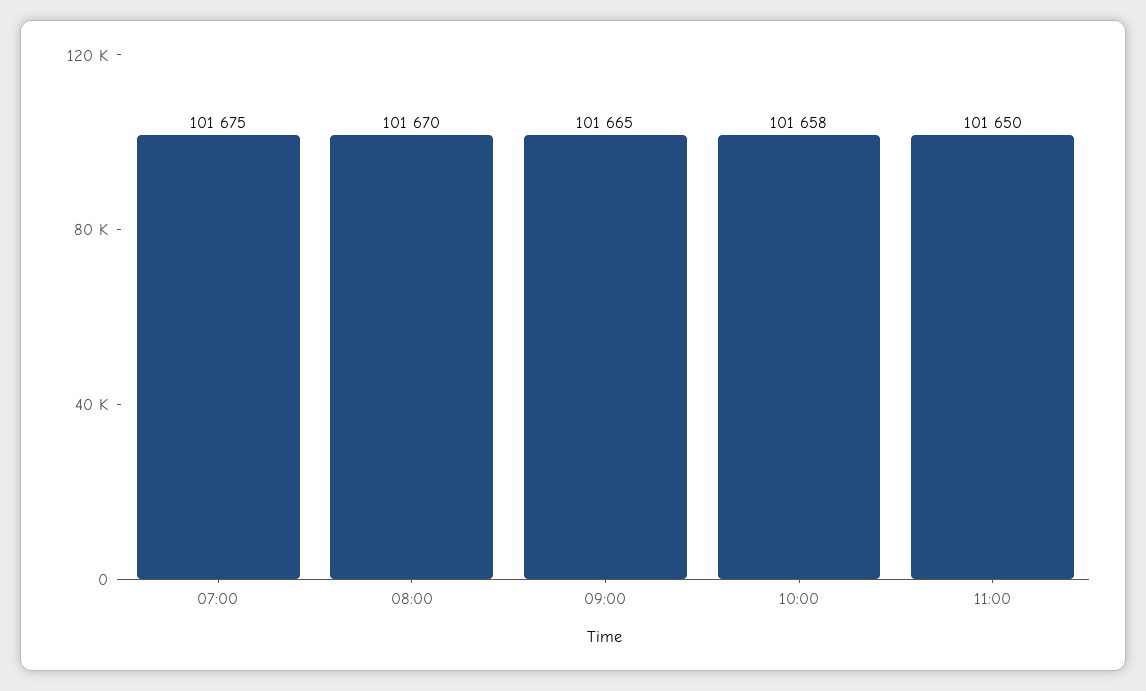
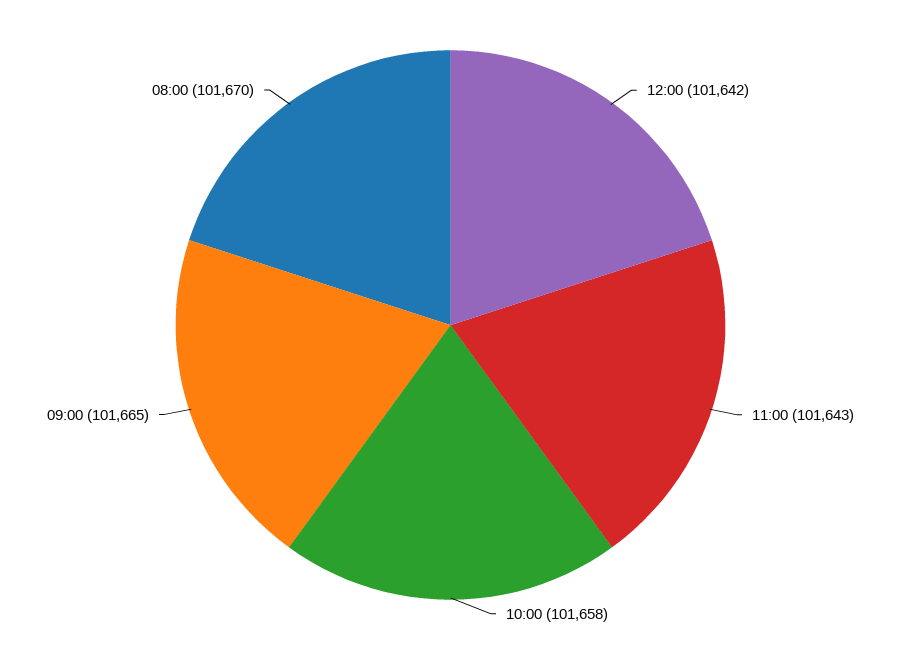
07:00: 101675 -> none
11:00: 101650 -> 101643
12:00: none -> 101642

